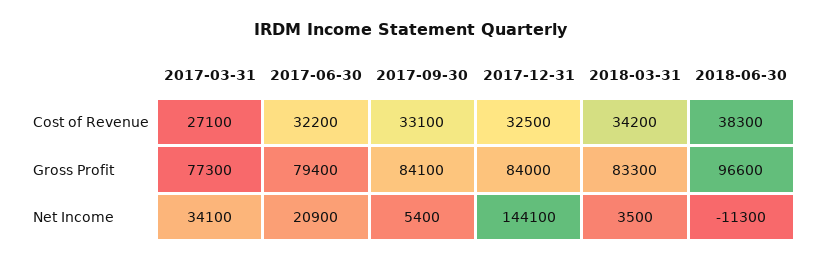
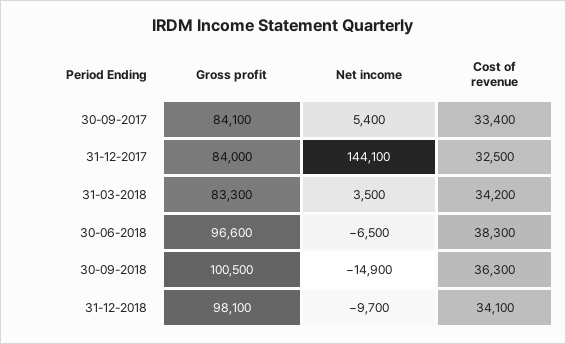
2017-03-31, Cost of Revenue: 27100 -> none
2017-06-30, Cost of Revenue: 32200 -> none
2017-09-30, Cost of Revenue: 33100 -> 33400
2017-03-31, Gross Profit: 77300 -> none
2017-06-30, Gross Profit: 79400 -> none
2017-03-31, Net Income: 34100 -> none
2017-06-30, Net Income: 20900 -> none
2018-06-30, Net Income: -11300 -> -6500
30-09-2018, Gross Profit: none -> 100500
30-09-2018, Net Income: none -> -14900
30-09-2018, Cost of Revenue: none -> 36300
31-12-2018, Gross Profit: none -> 98100
31-12-2018, Net Income: none -> -9700
31-12-2018, Cost of Revenue: none -> 34100

